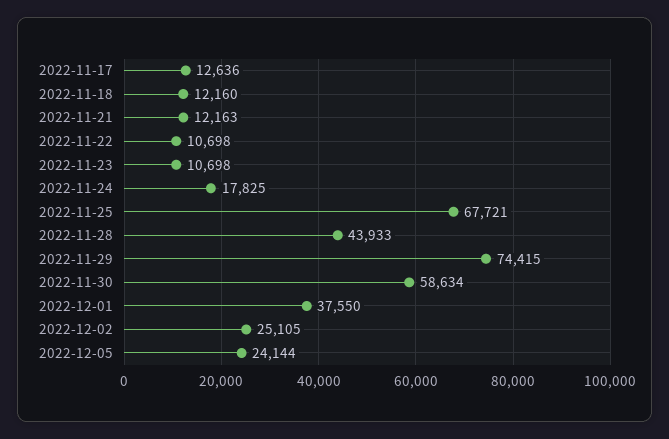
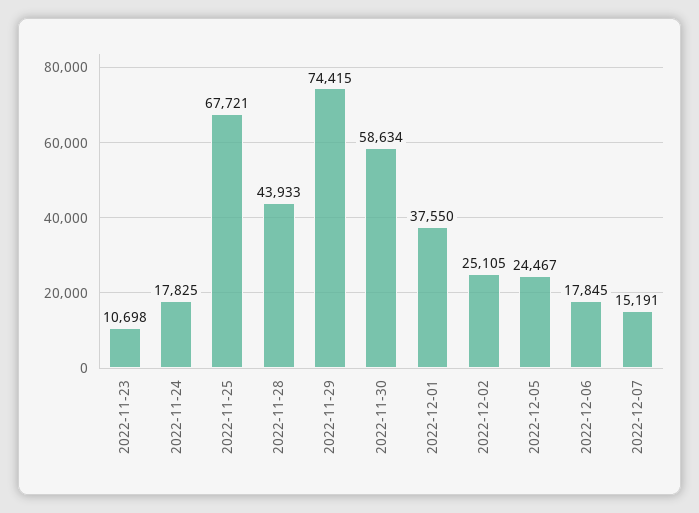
2022-11-17: 12636 -> none
2022-11-18: 12160 -> none
2022-11-21: 12163 -> none
2022-11-22: 10698 -> none
2022-12-05: 24144 -> 24467
2022-12-06: none -> 17845
2022-12-07: none -> 15191

